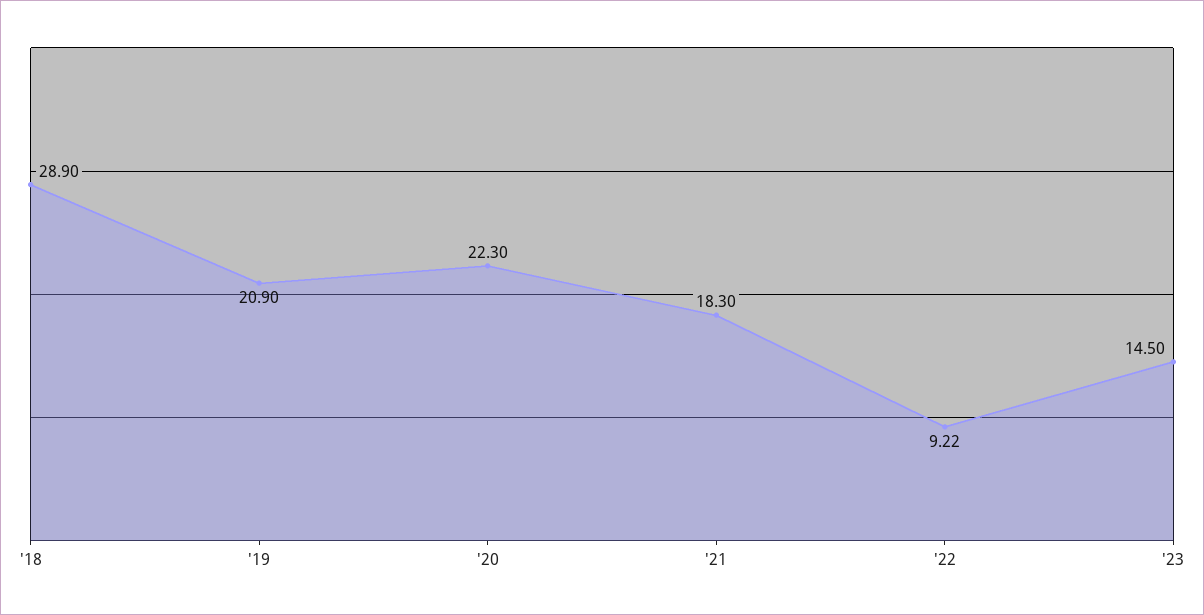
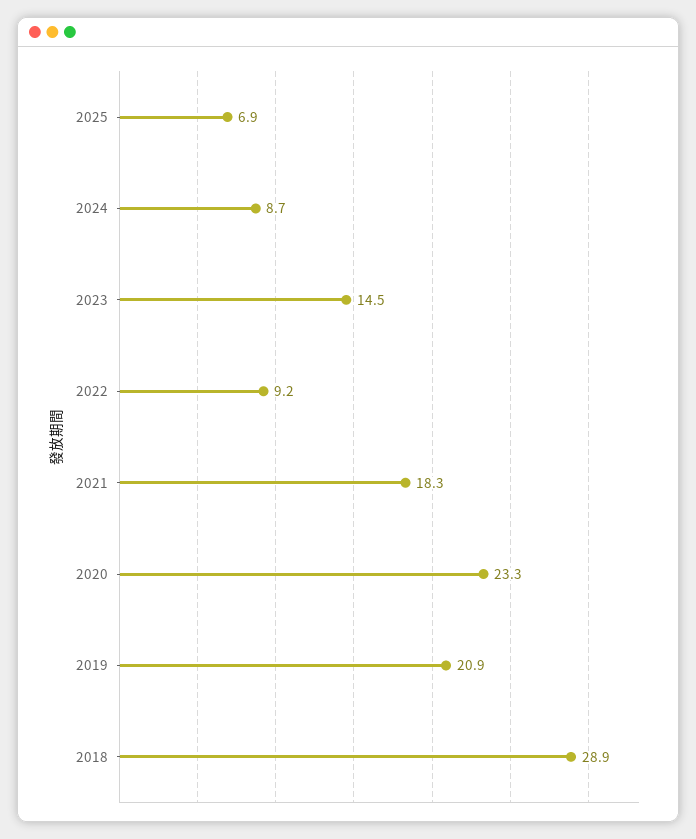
'20: 22.3 -> 23.3
2025: none -> 6.9
2024: none -> 8.7

